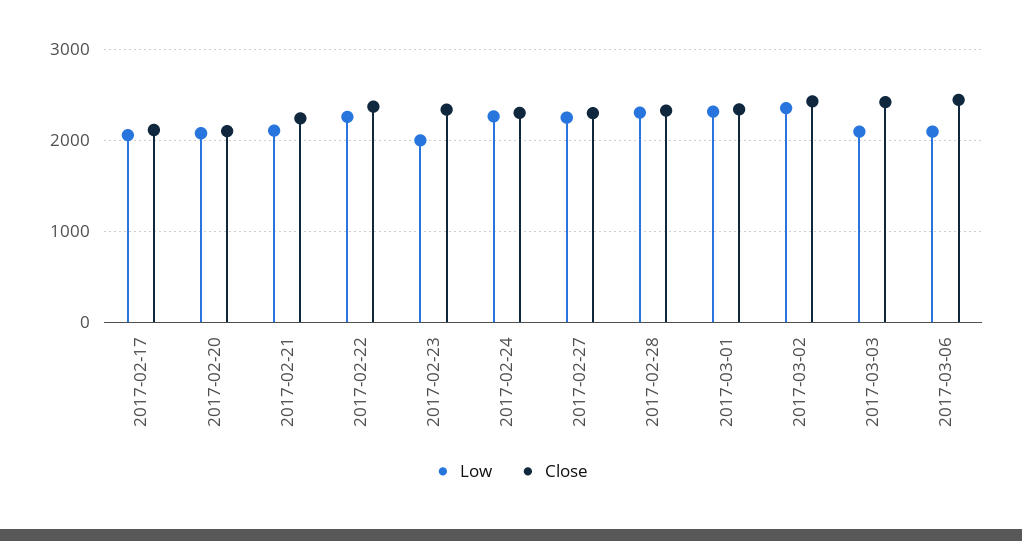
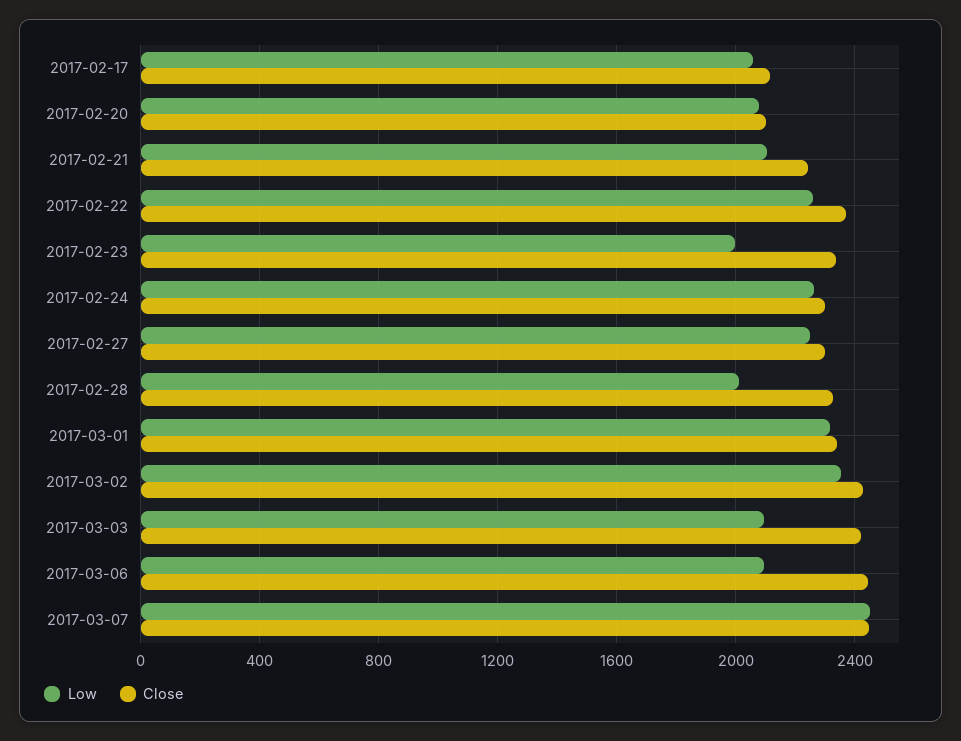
Low, 2017-02-28: 2300 -> 2000
Low, 2017-03-07: none -> 2450
Close, 2017-03-07: none -> 2450

